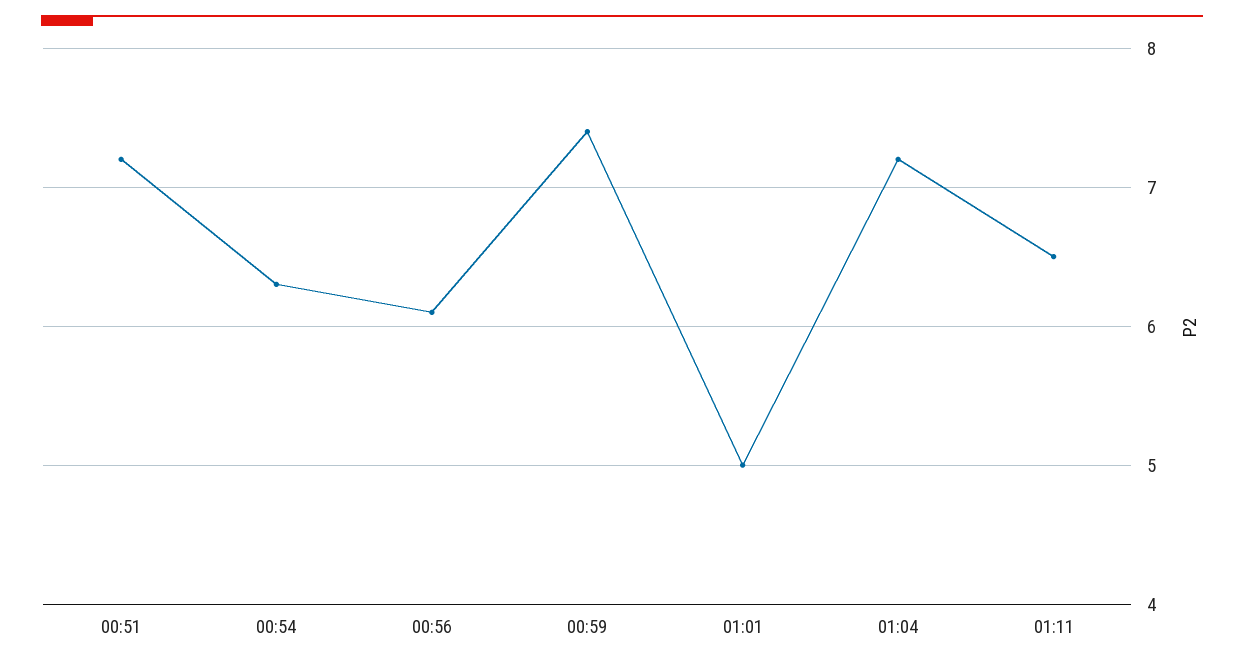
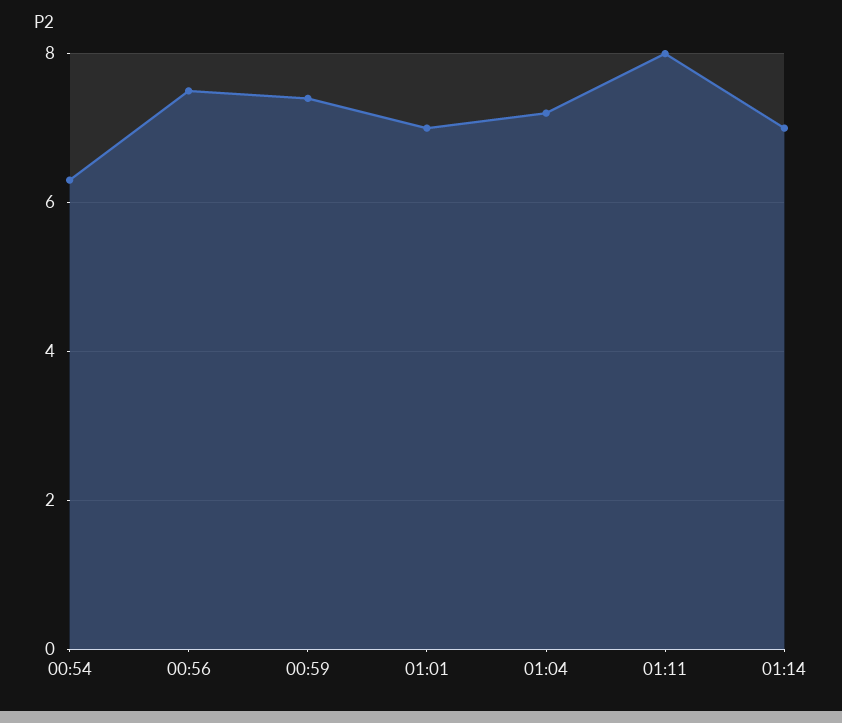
00:51: 7.2 -> none
00:56: 6.1 -> 7.5
01:01: 5 -> 7
01:11: 6.5 -> 8
01:14: none -> 7

